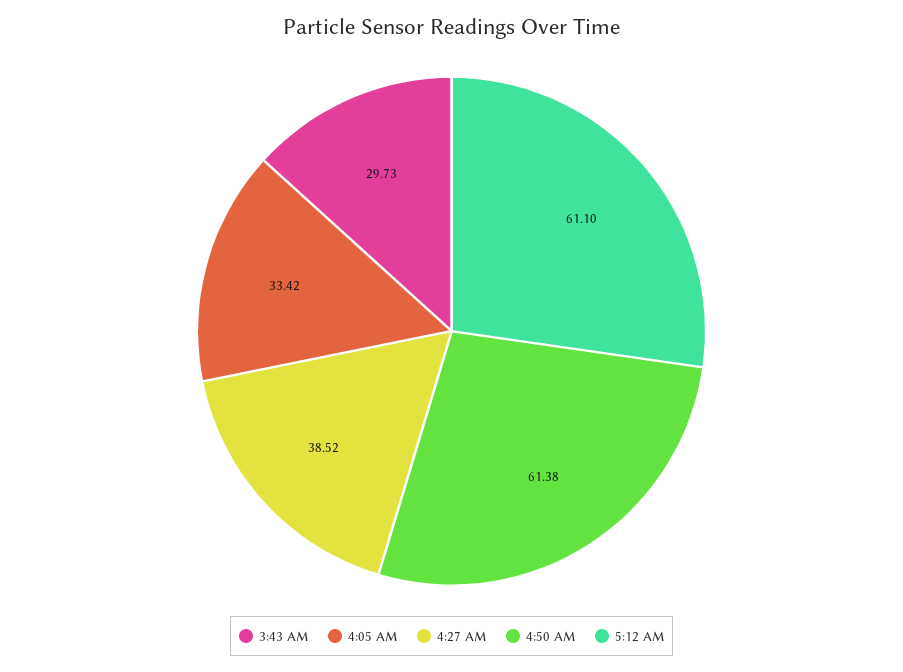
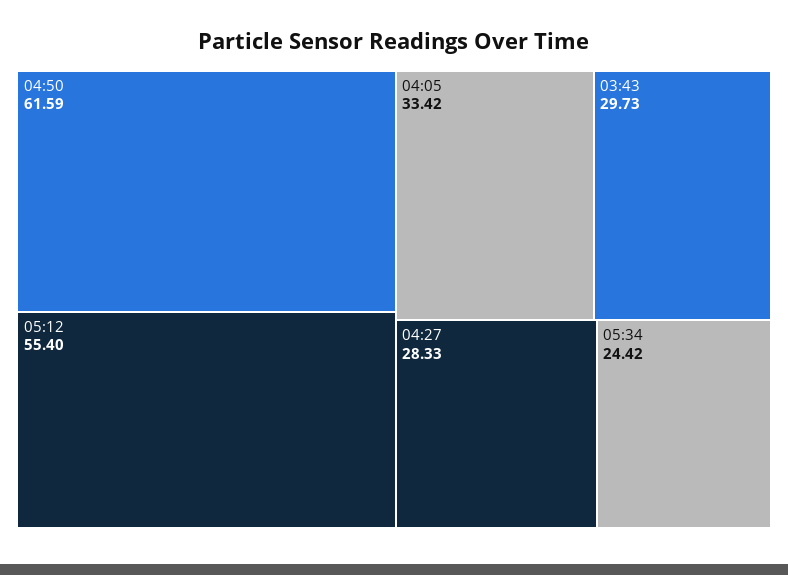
4:27 AM: 38.52 -> 28.33
4:50 AM: 61.38 -> 61.59
5:12 AM: 61.1 -> 55.4
05:34: none -> 24.42

